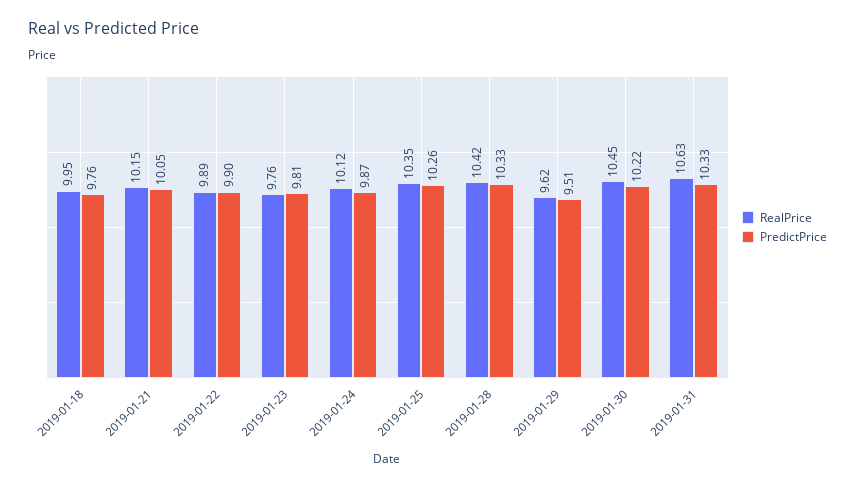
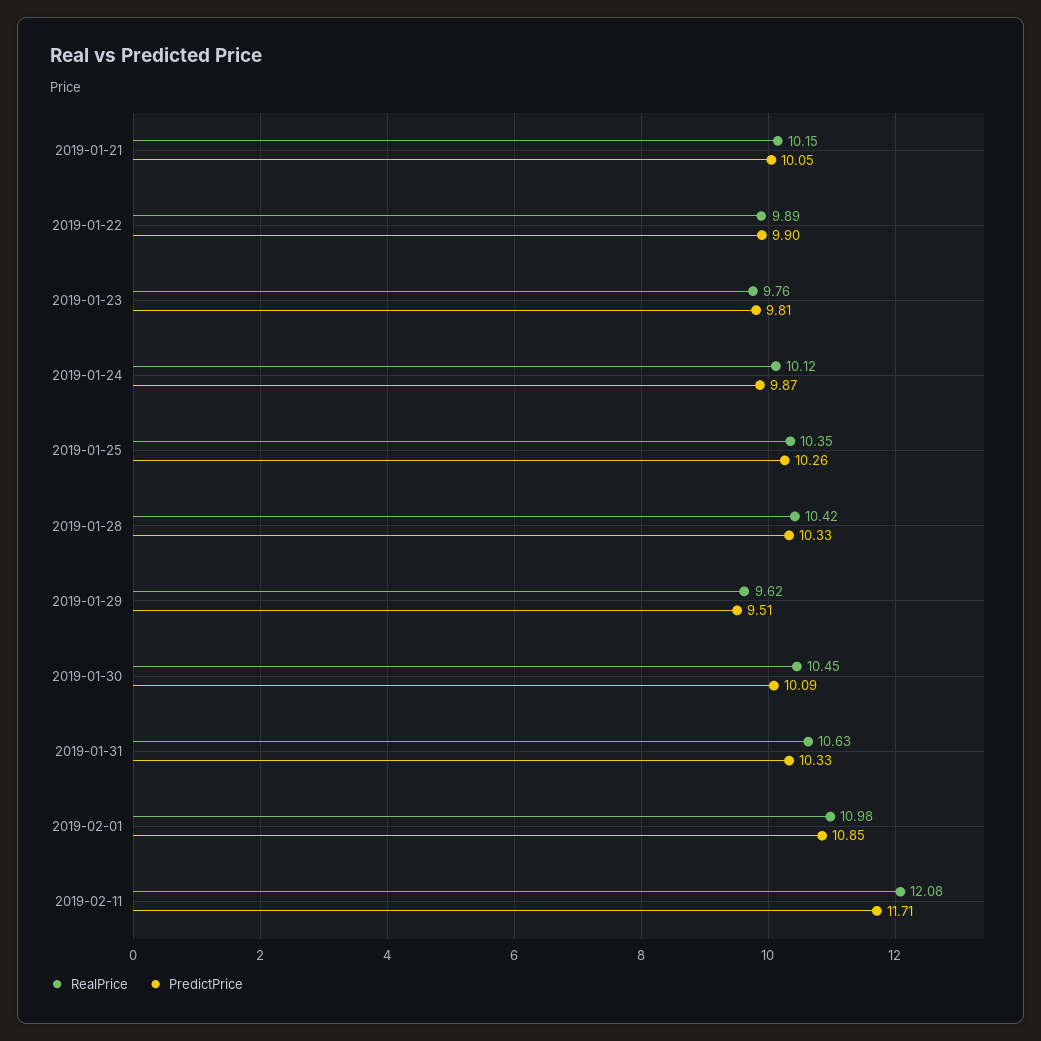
RealPrice, 2019-01-18: 9.95 -> none
PredictPrice, 2019-01-18: 9.76 -> none
PredictPrice, 2019-01-30: 10.22 -> 10.09
RealPrice, 2019-02-01: none -> 10.98
PredictPrice, 2019-02-01: none -> 10.85
RealPrice, 2019-02-11: none -> 12.08
PredictPrice, 2019-02-11: none -> 11.71

